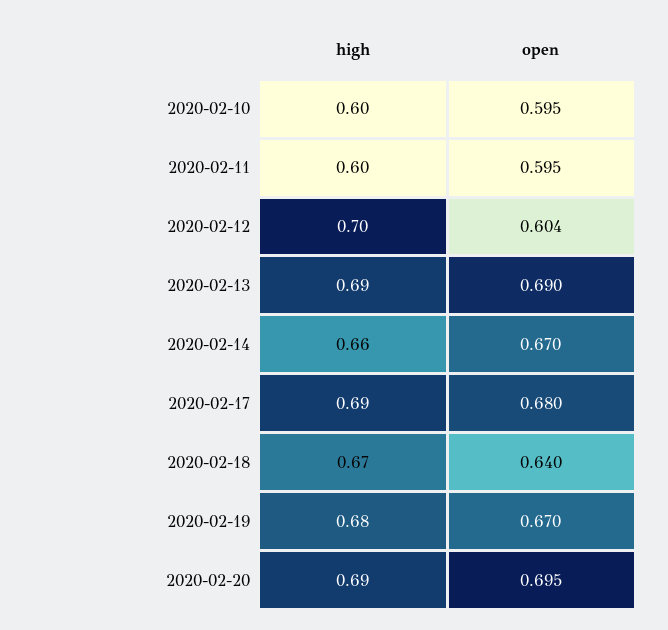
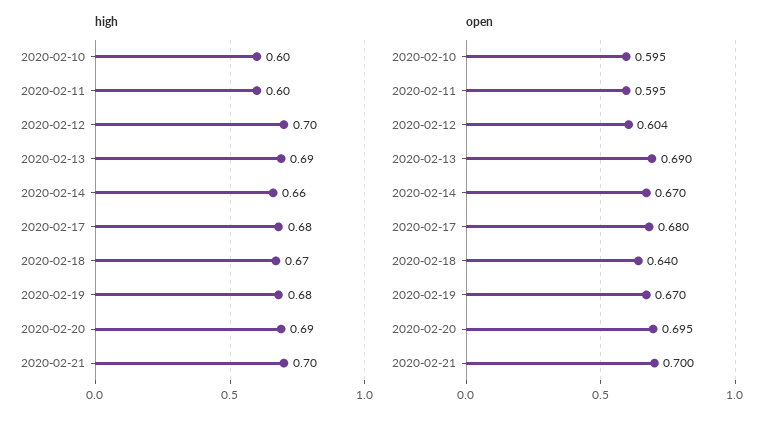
high, 2020-02-17: 0.69 -> 0.68
high, 2020-02-21: none -> 0.7
open, 2020-02-21: none -> 0.7

